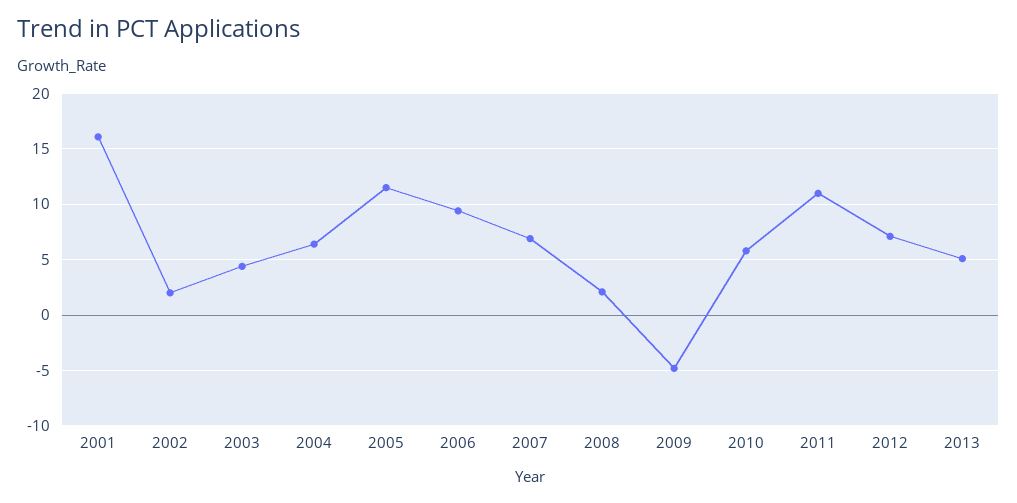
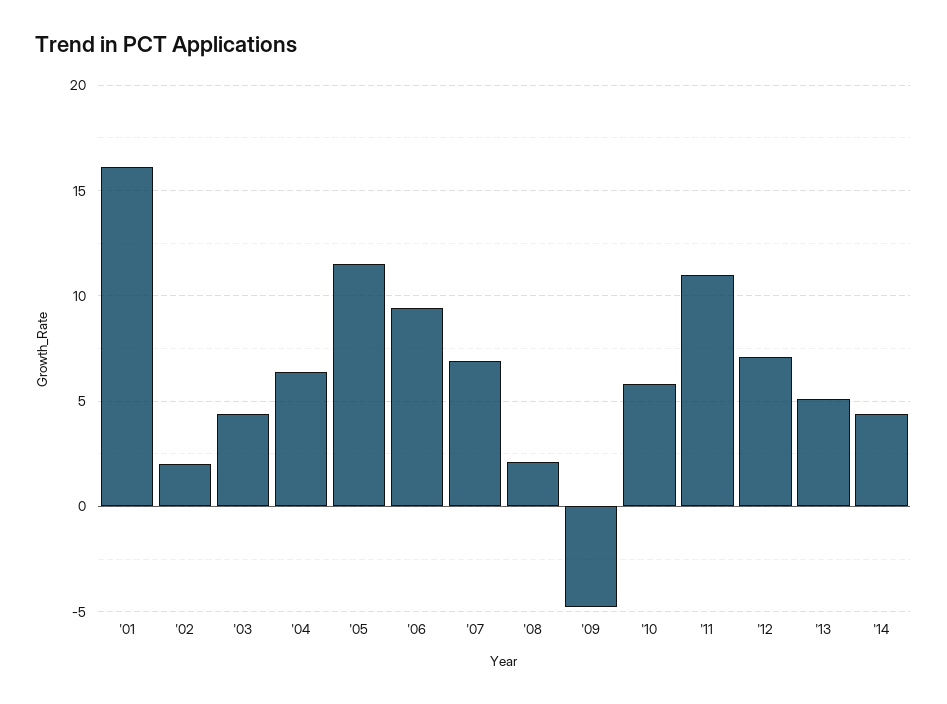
'14: none -> 4.5

